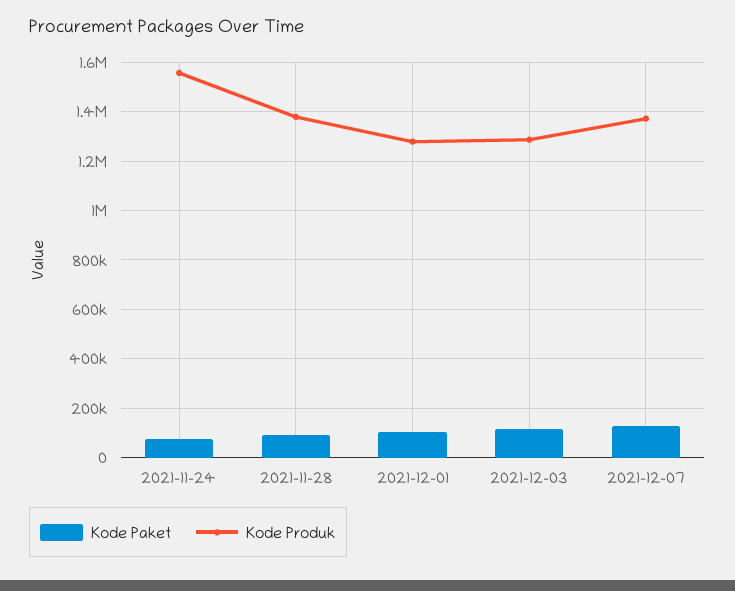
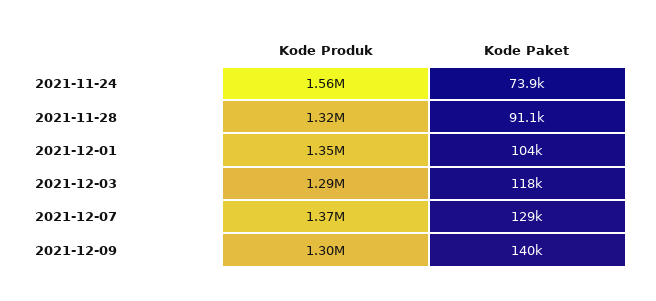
Kode Produk, 2021-11-28: 1375000 -> 1320000
Kode Produk, 2021-12-01: 1275000 -> 1350000
Kode Produk, 2021-12-09: none -> 1300000
Kode Paket, 2021-12-09: none -> 140000

